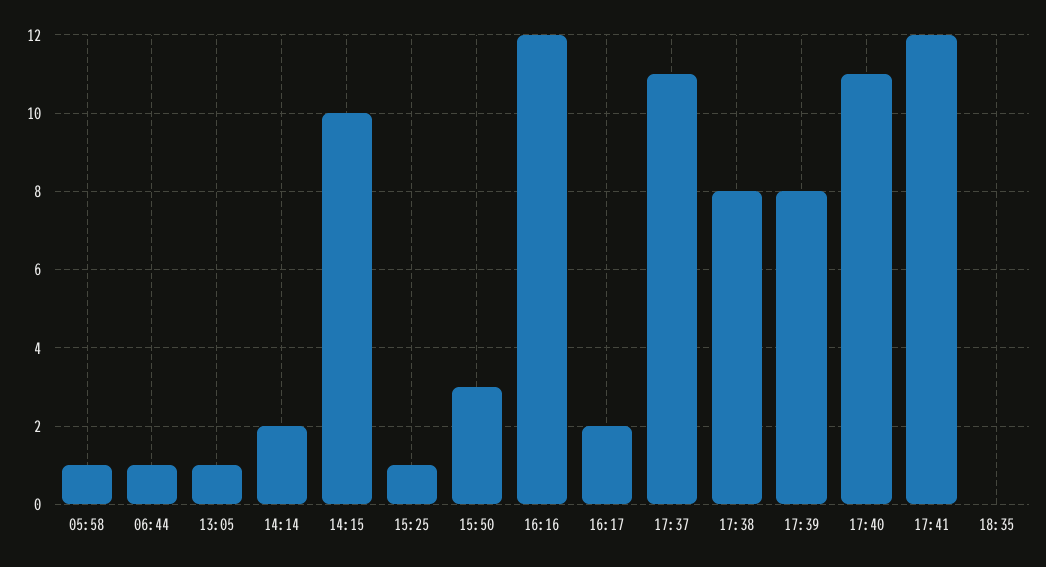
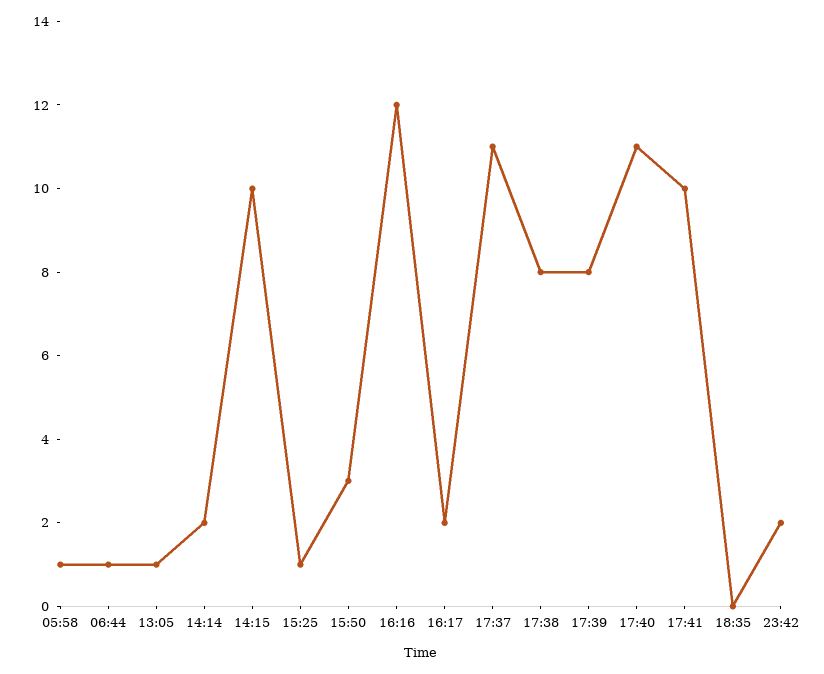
17:41: 12 -> 10
23:42: none -> 2

